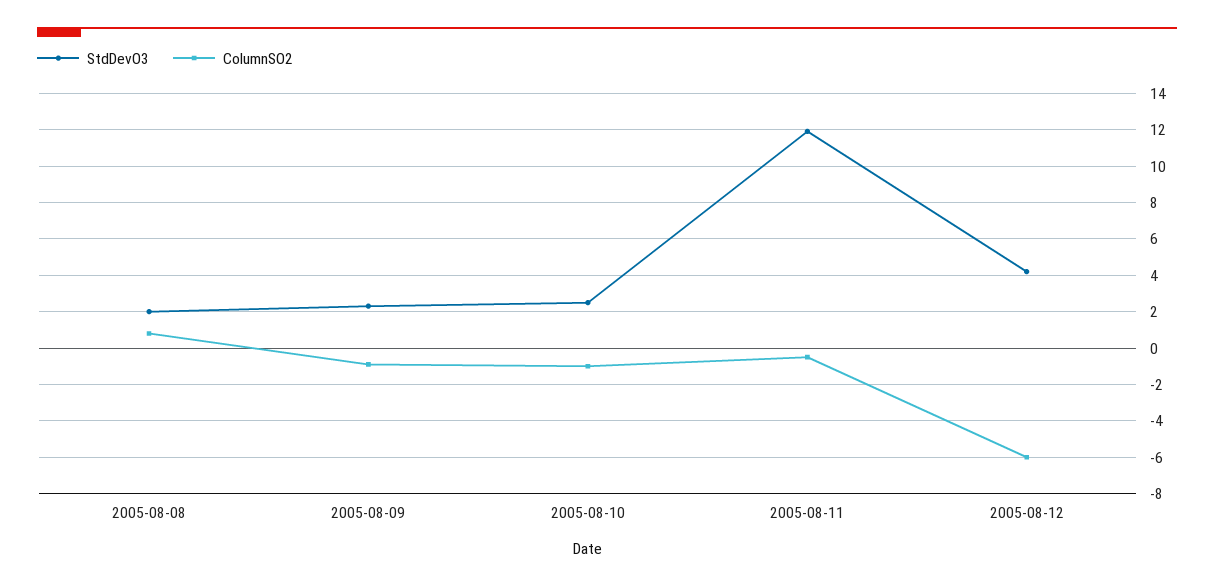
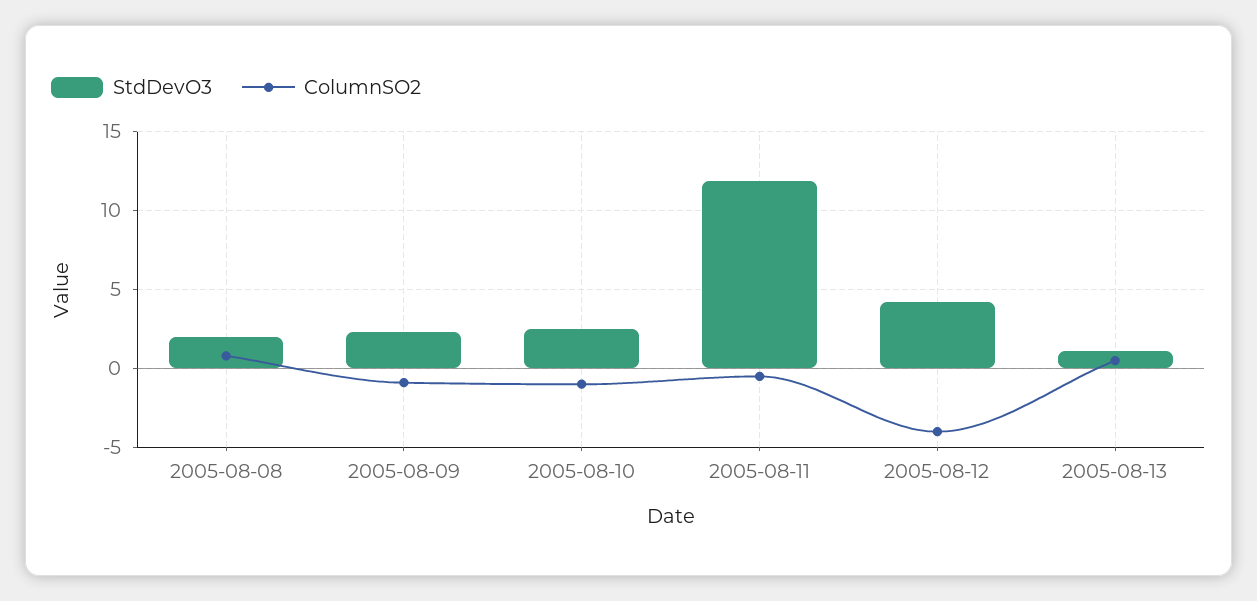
ColumnSO2, 2005-08-12: -6 -> -4
StdDevO3, 2005-08-13: none -> 1
ColumnSO2, 2005-08-13: none -> 0.5

